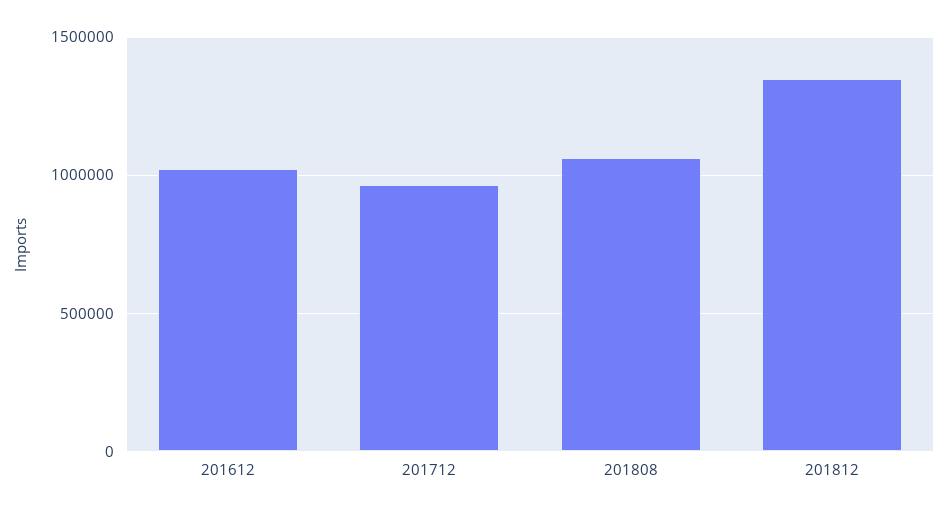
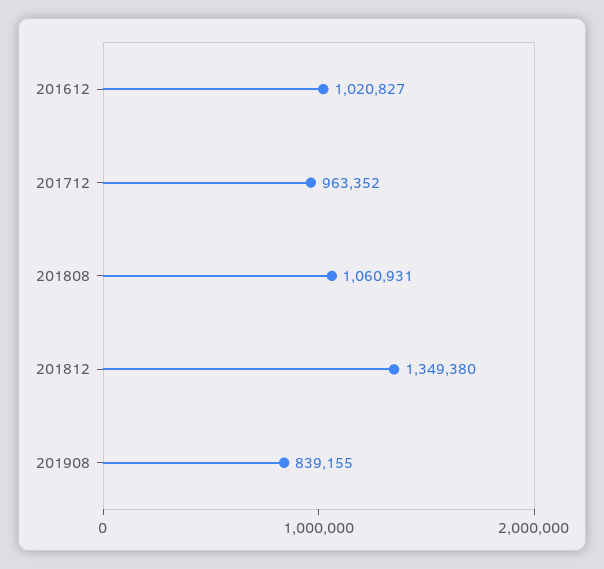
201908: none -> 839155

